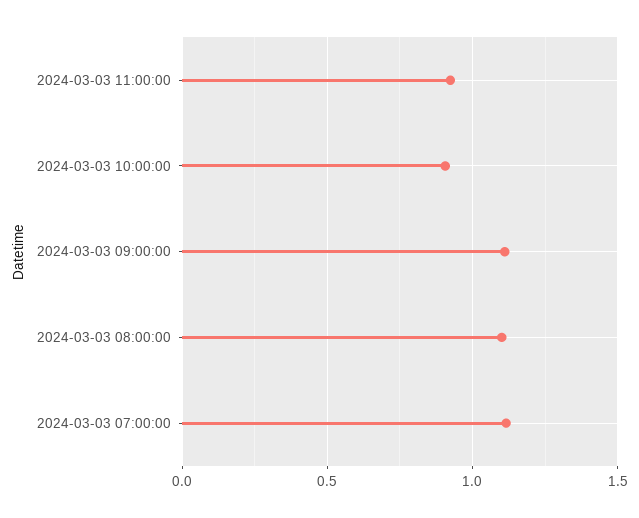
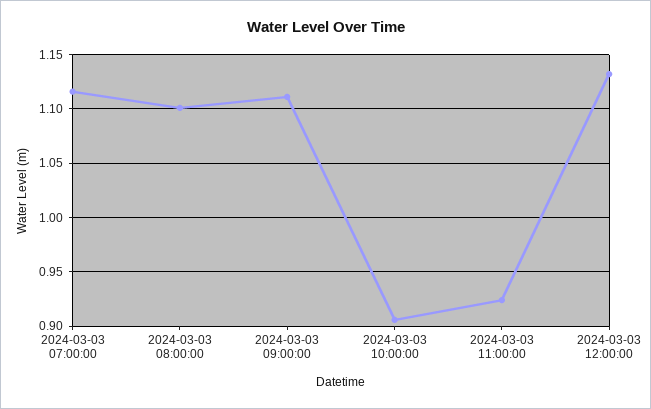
2024-03-03 12:00:00: none -> 1.13

